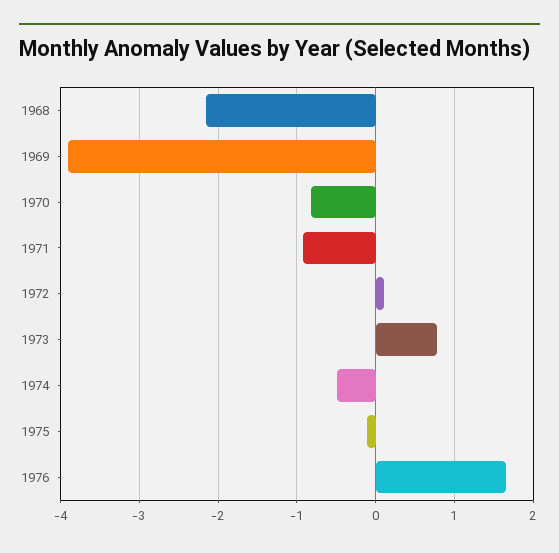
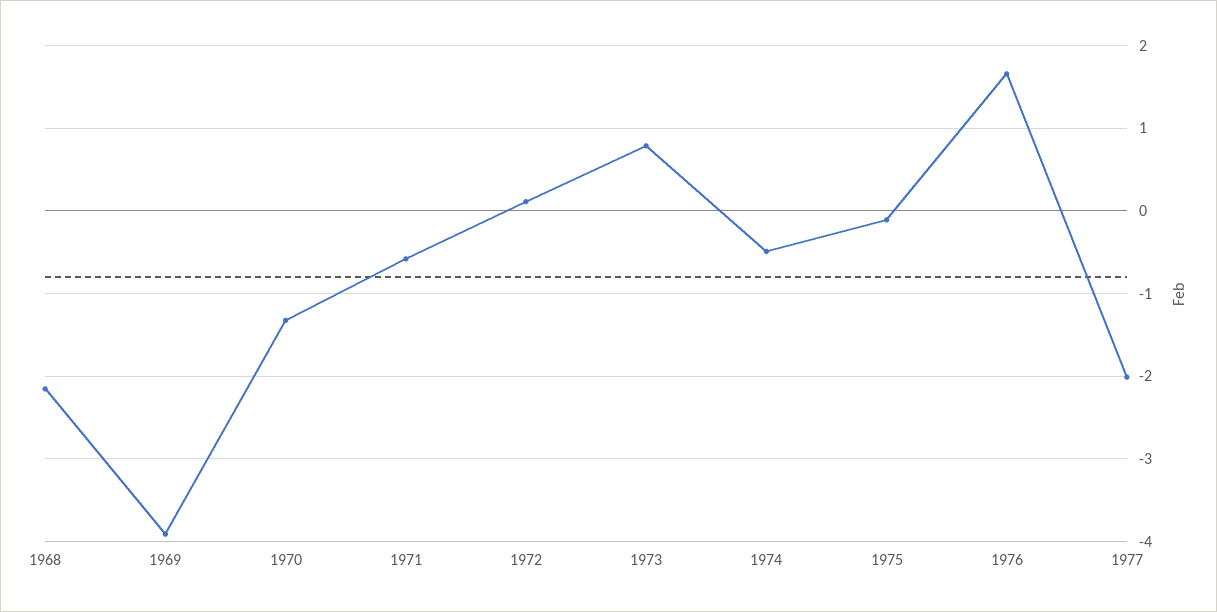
1970: -0.8 -> -1.3
1971: -0.9 -> -0.6
1977: none -> -2

